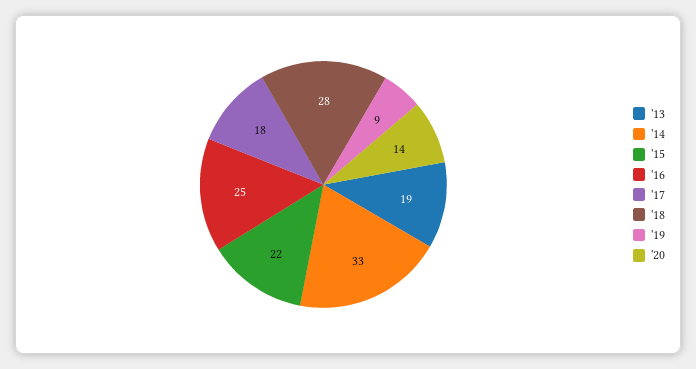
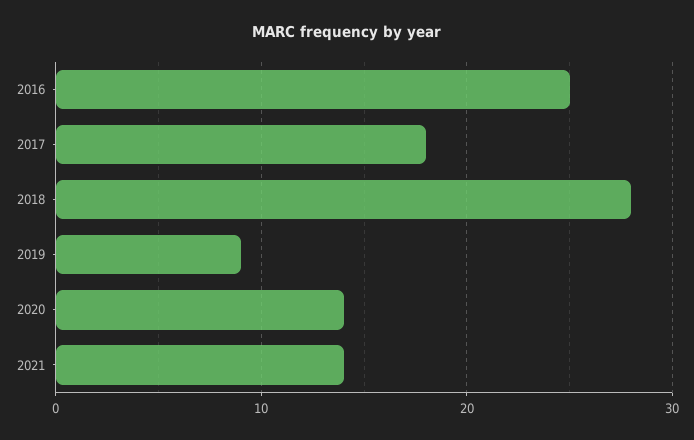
'13: 19 -> none
'14: 33 -> none
'15: 22 -> none
2021: none -> 14

